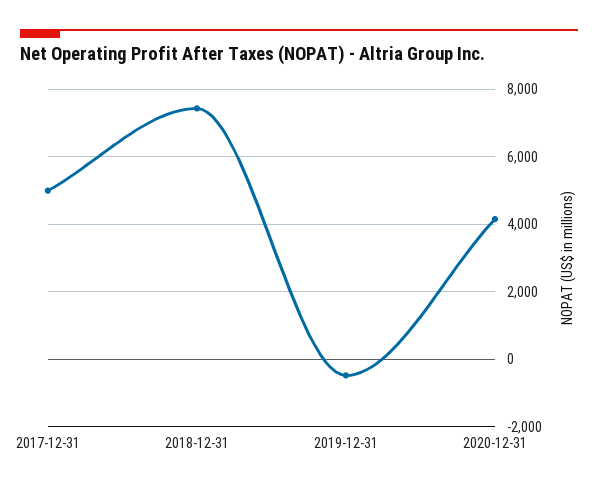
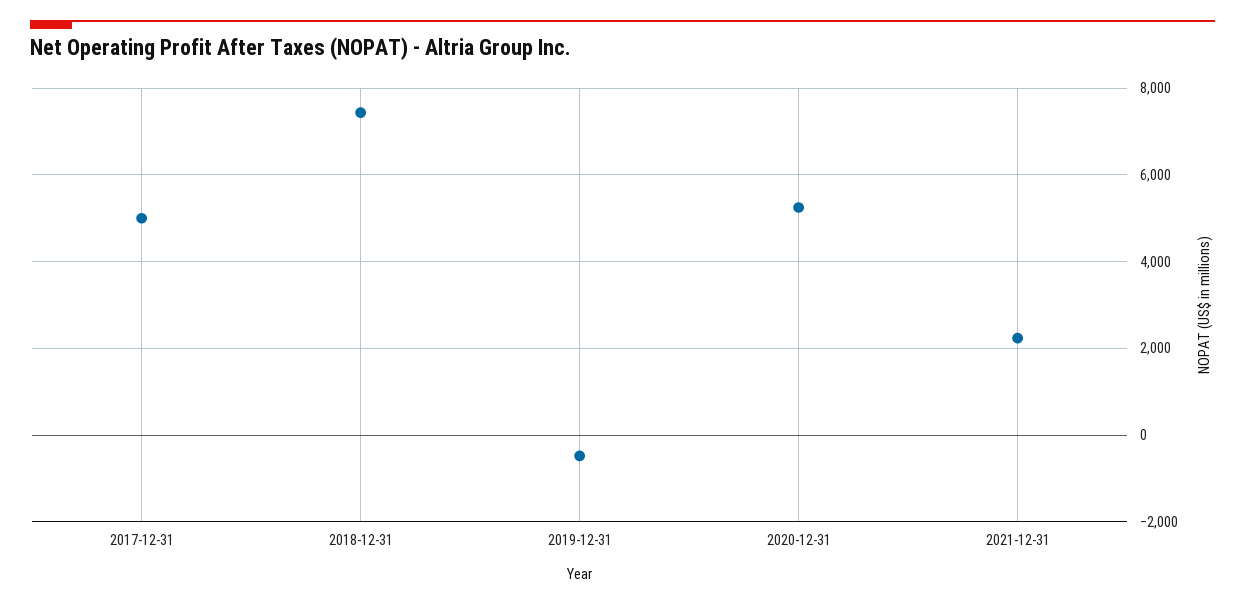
2020-12-31: 4200 -> 5200
2021-12-31: none -> 2200

